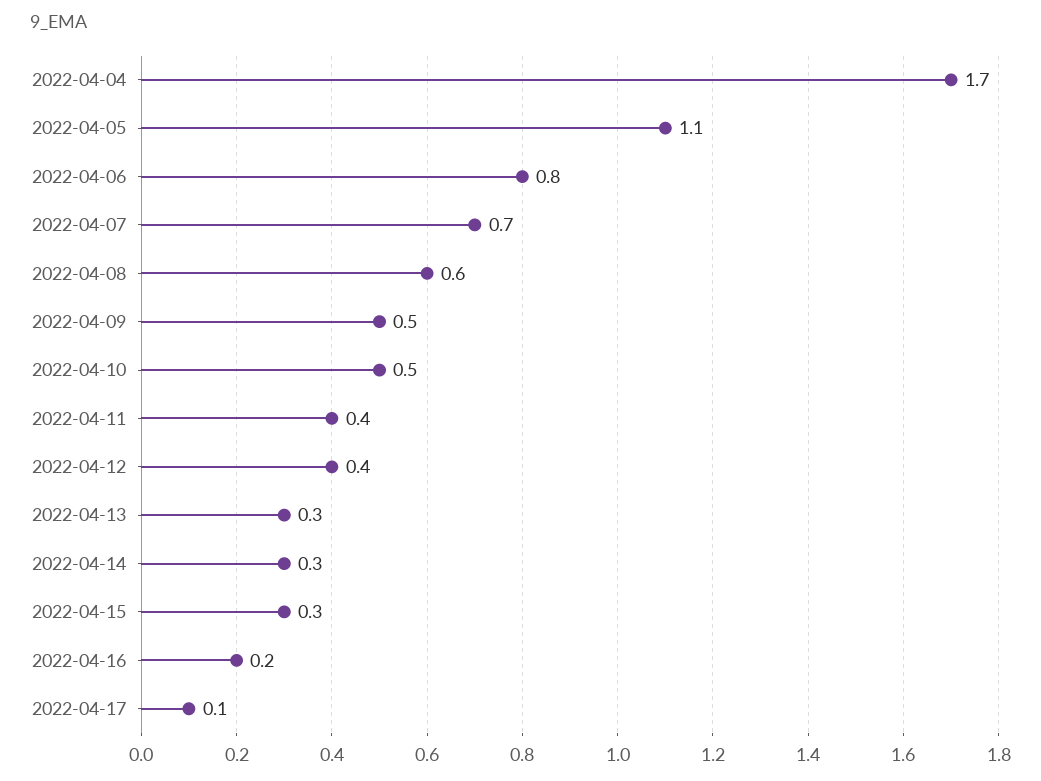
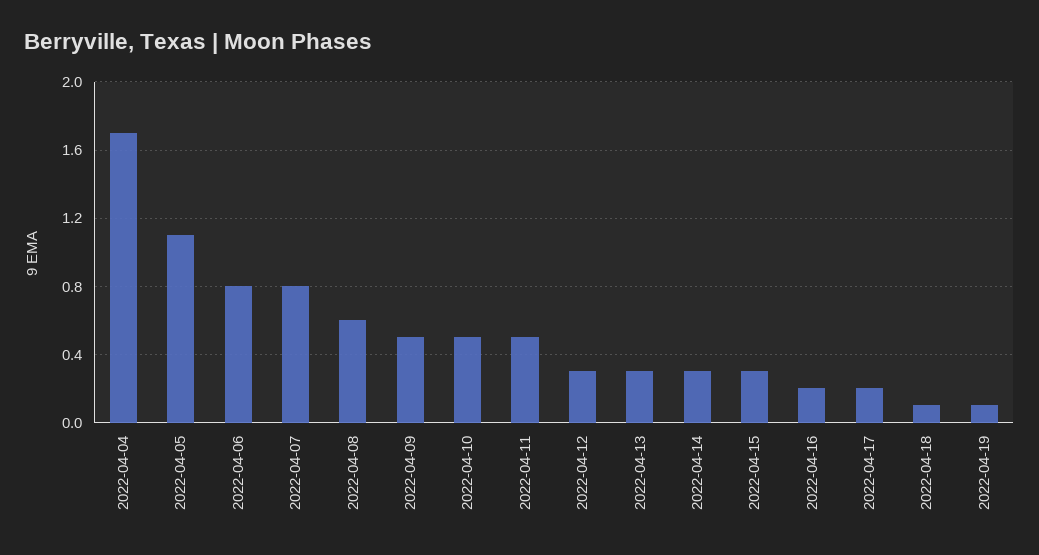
2022-04-07: 0.7 -> 0.8
2022-04-11: 0.4 -> 0.5
2022-04-12: 0.4 -> 0.3
2022-04-17: 0.1 -> 0.2
2022-04-18: none -> 0.1
2022-04-19: none -> 0.1

